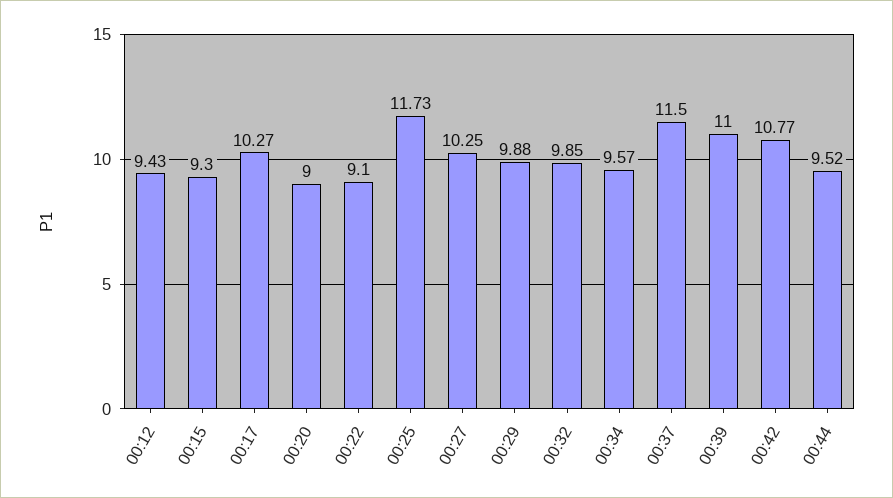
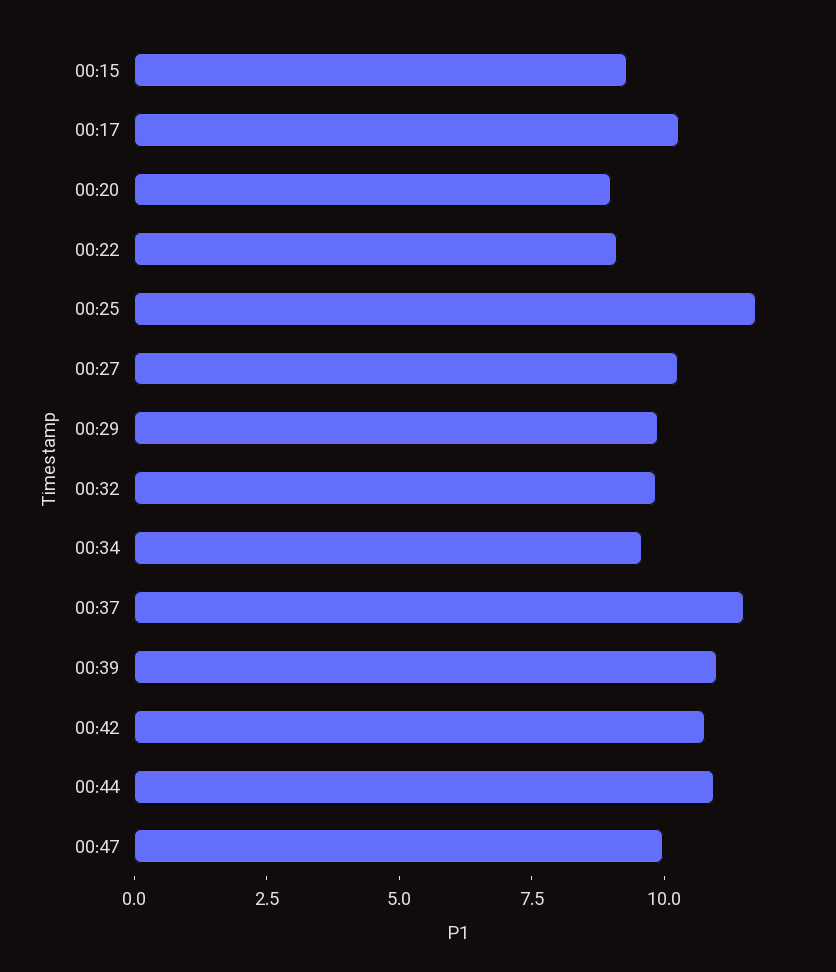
00:12: 9.43 -> none
00:44: 9.52 -> 11
00:47: none -> 10

